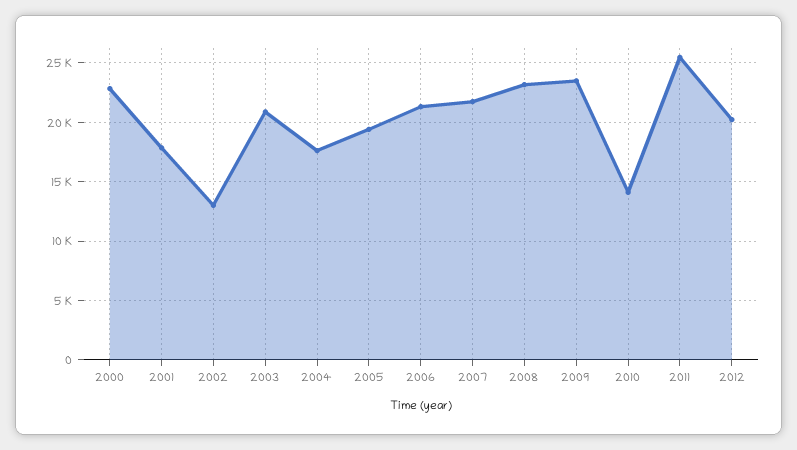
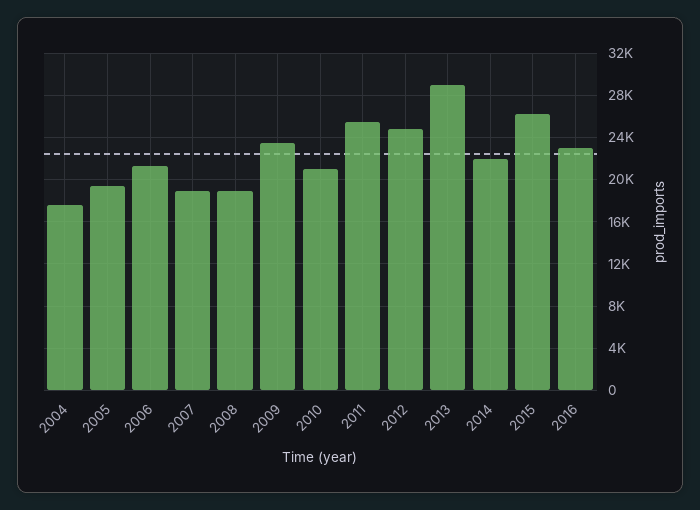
2000: 23000 -> none
2001: 18000 -> none
2002: 13000 -> none
2003: 21000 -> none
2007: 22000 -> 19000
2008: 23000 -> 19000
2010: 14000 -> 21000
2012: 20000 -> 25000
2013: none -> 29000
2014: none -> 22000
2015: none -> 26000
2016: none -> 23000

